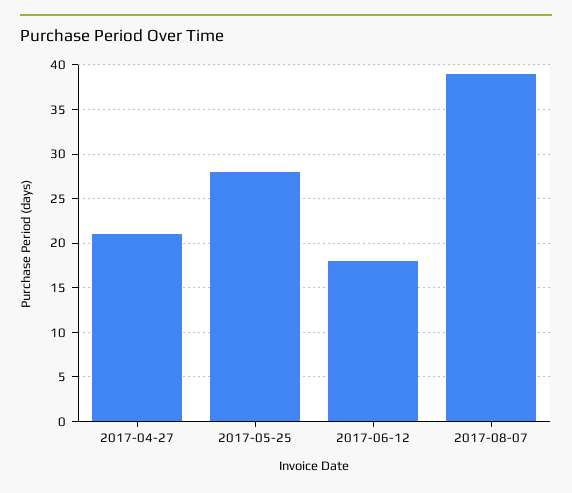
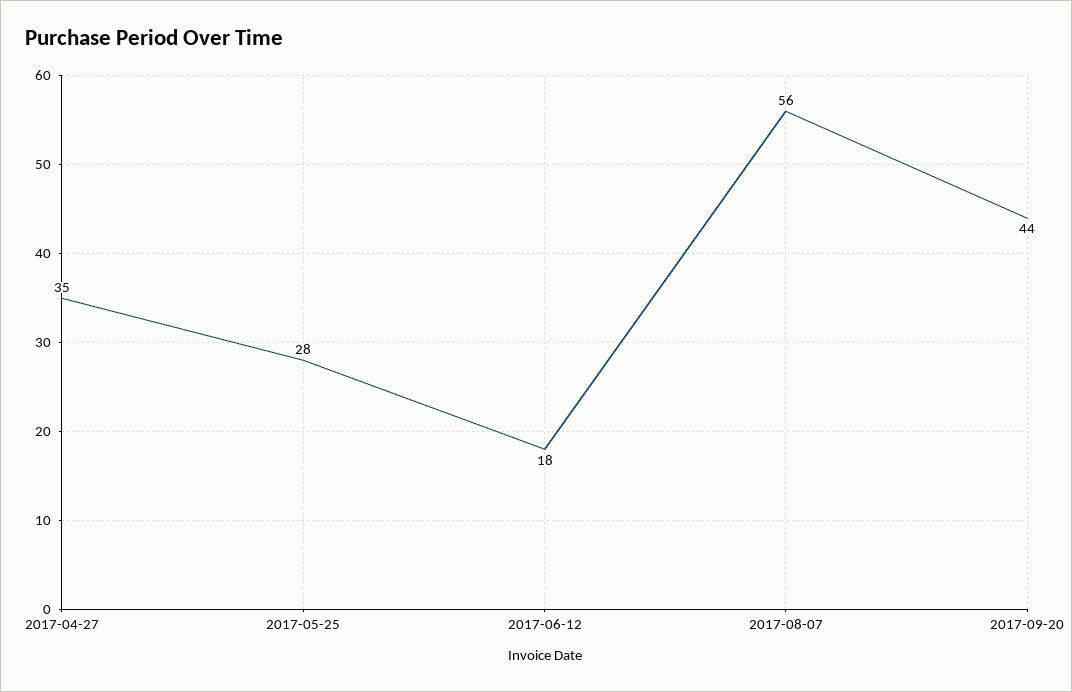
2017-04-27: 21 -> 35
2017-08-07: 39 -> 56
2017-09-20: none -> 44

